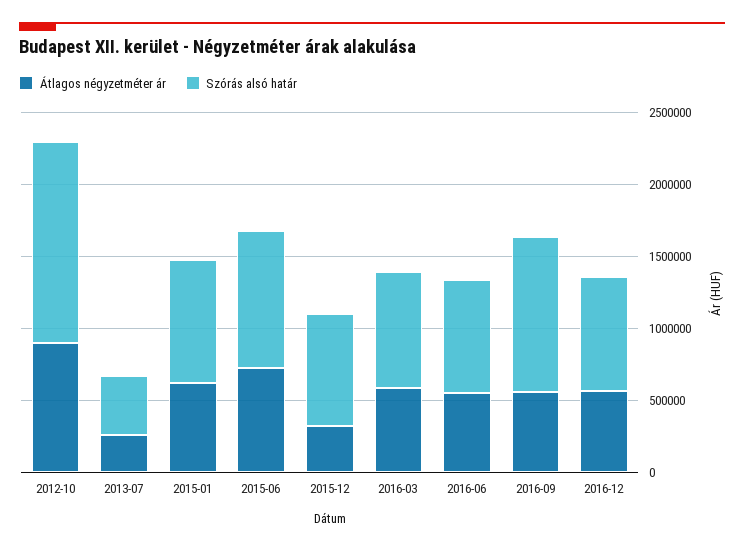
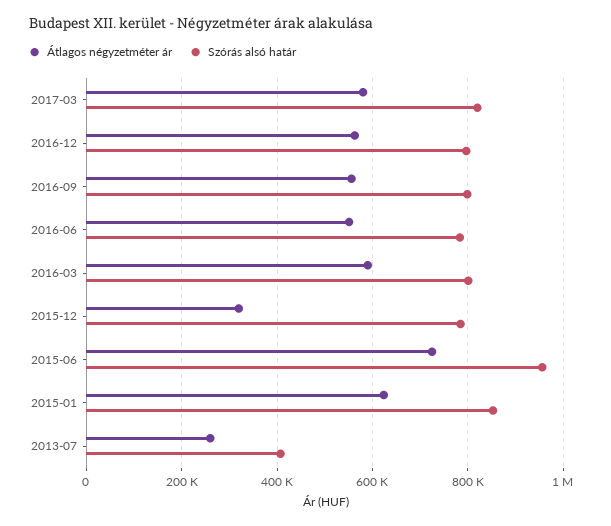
Átlagos négyzetméter ár, 2012-10: 900000 -> none
Szórás alsó határ, 2012-10: 1400000 -> none
Szórás alsó határ, 2016-09: 1100000 -> 800000
Átlagos négyzetméter ár, 2017-03: none -> 580000
Szórás alsó határ, 2017-03: none -> 820000

